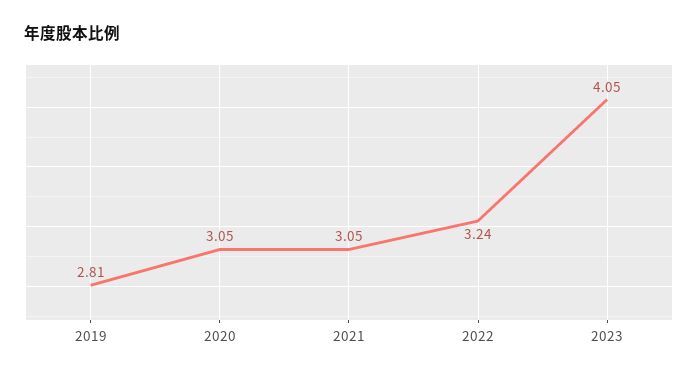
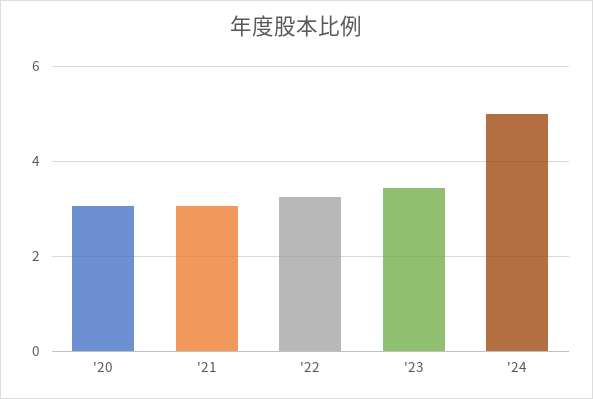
2019: 2.81 -> none
2023: 4.05 -> 3.4
'24: none -> 5

